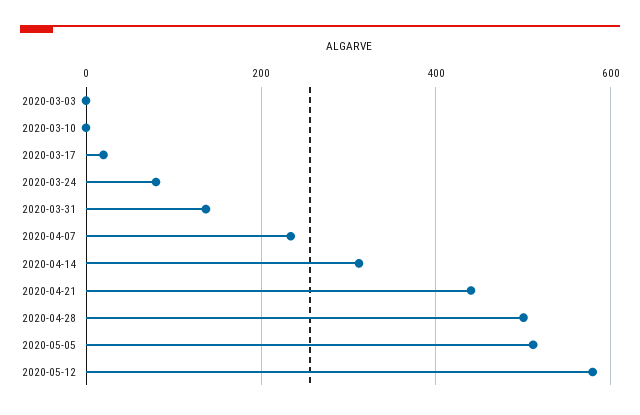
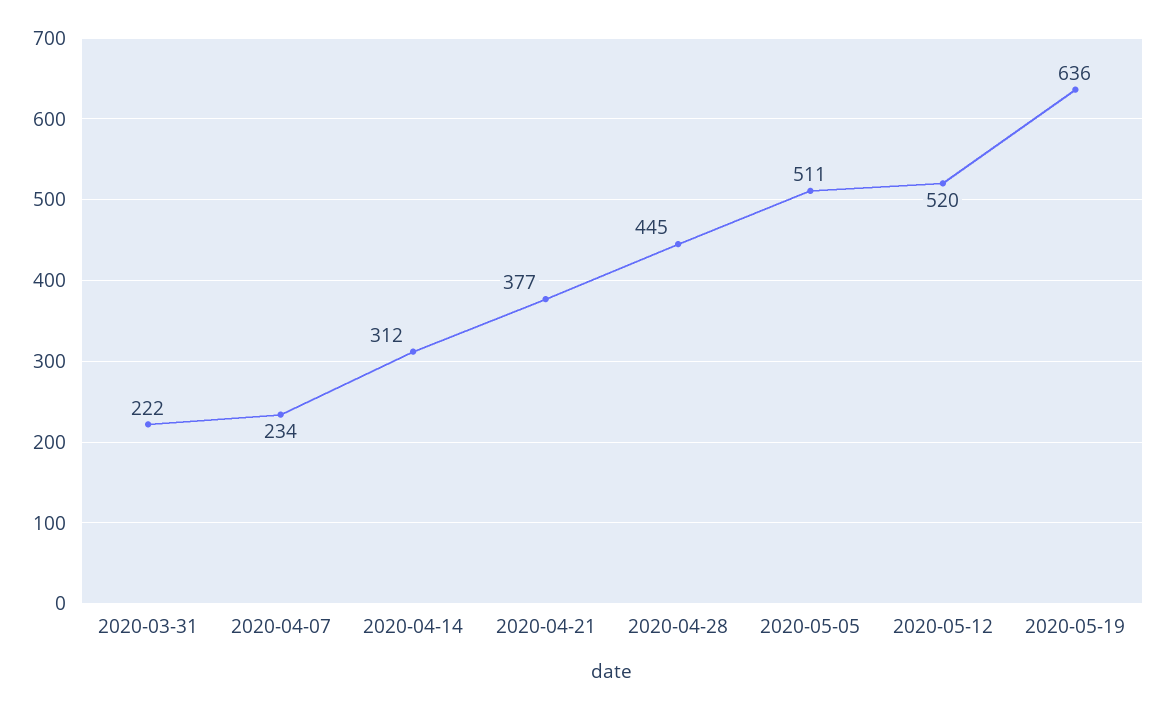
2020-03-03: 0 -> none
2020-03-10: 0 -> none
2020-03-17: 20 -> none
2020-03-24: 80 -> none
2020-03-31: 140 -> 222
2020-04-21: 440 -> 377
2020-04-28: 500 -> 445
2020-05-12: 580 -> 520
2020-05-19: none -> 636

